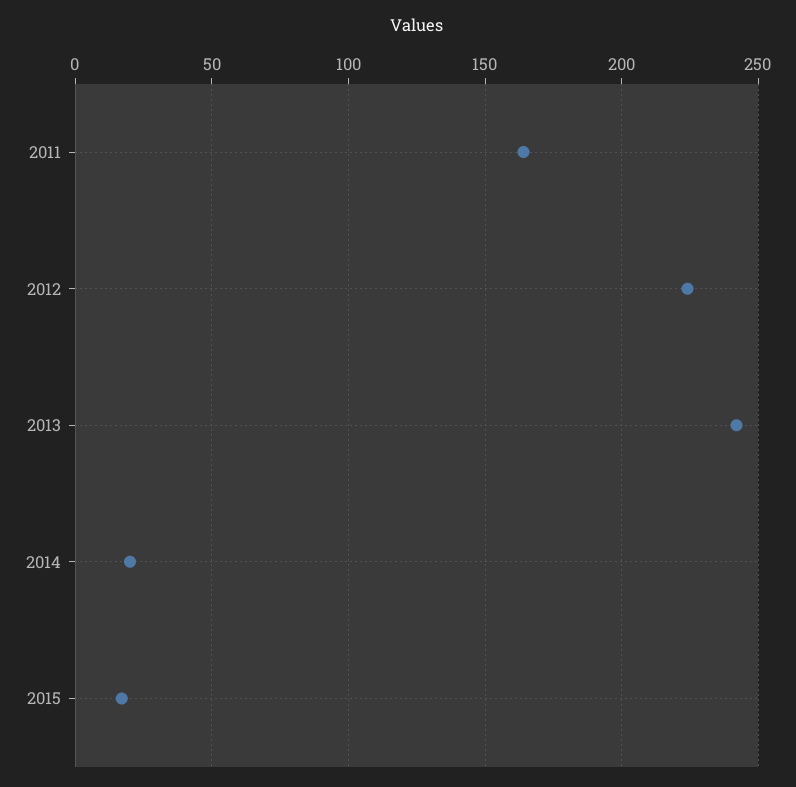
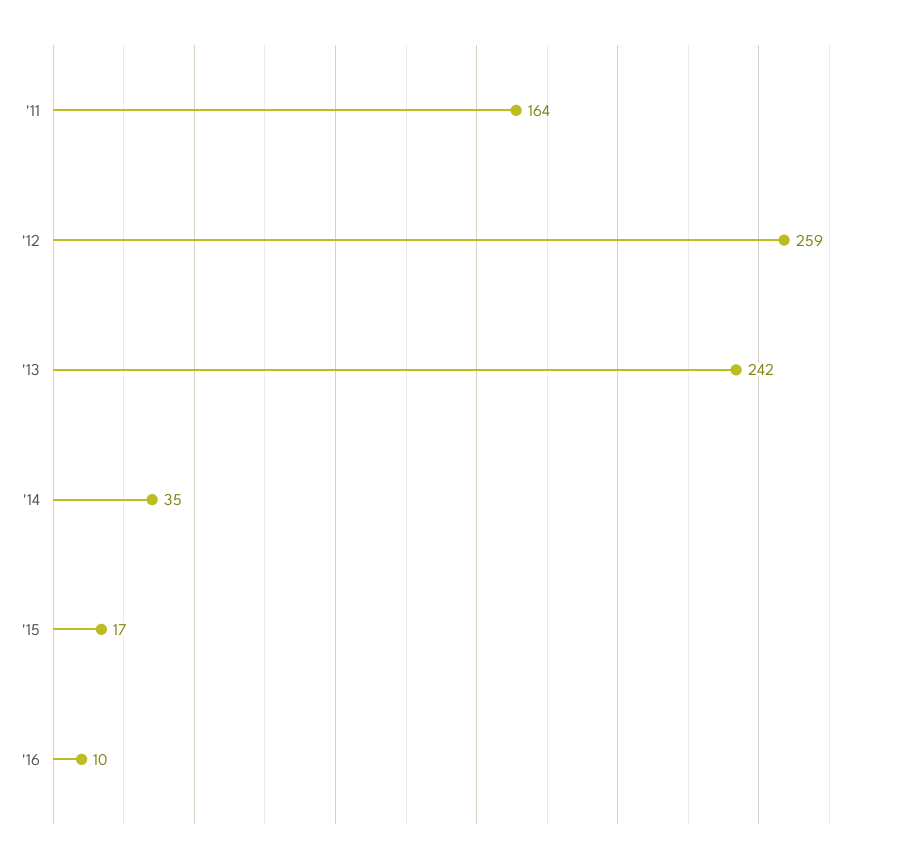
2012: 225 -> 259
2014: 20 -> 35
'16: none -> 10

